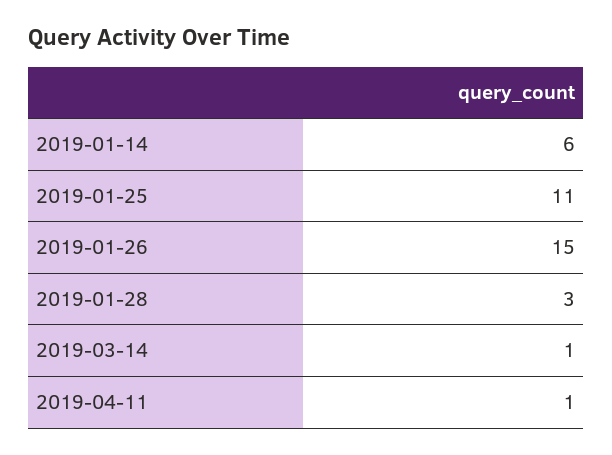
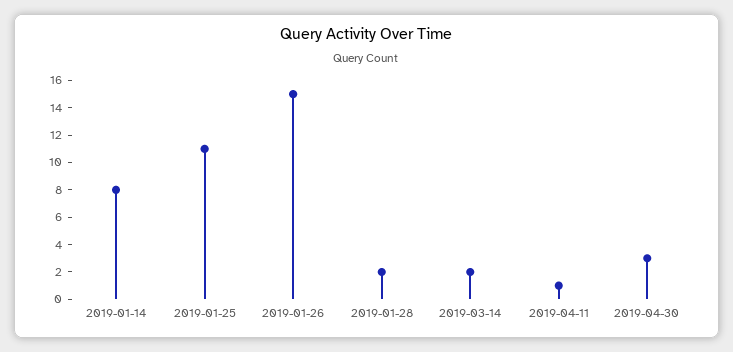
2019-01-14: 6 -> 8
2019-01-28: 3 -> 2
2019-03-14: 1 -> 2
2019-04-30: none -> 3

